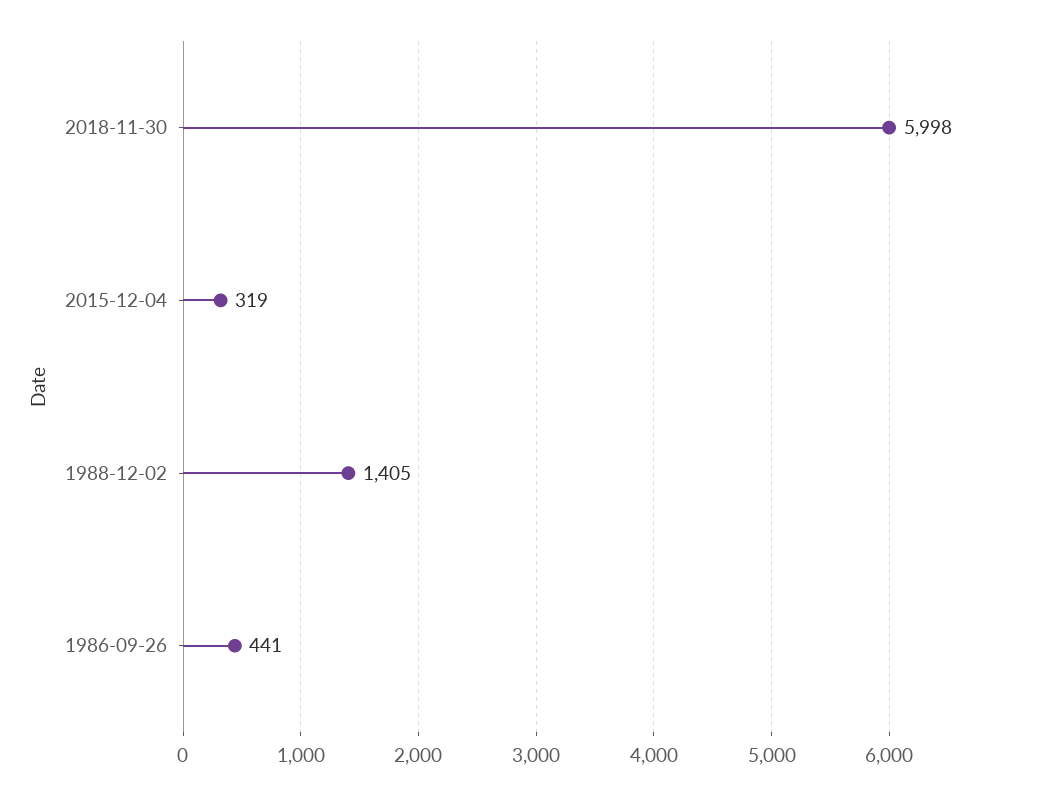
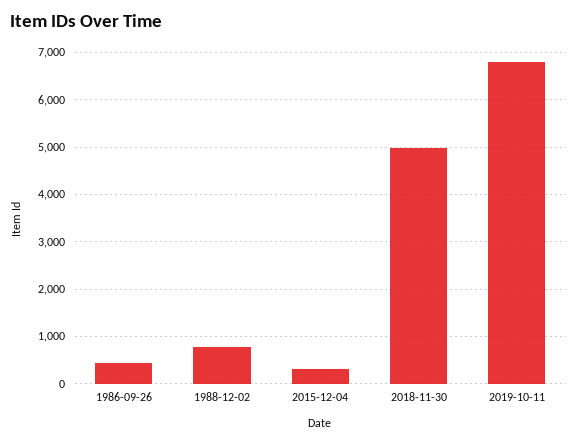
2018-11-30: 5998 -> 5000
1988-12-02: 1405 -> 800
2019-10-11: none -> 6800

